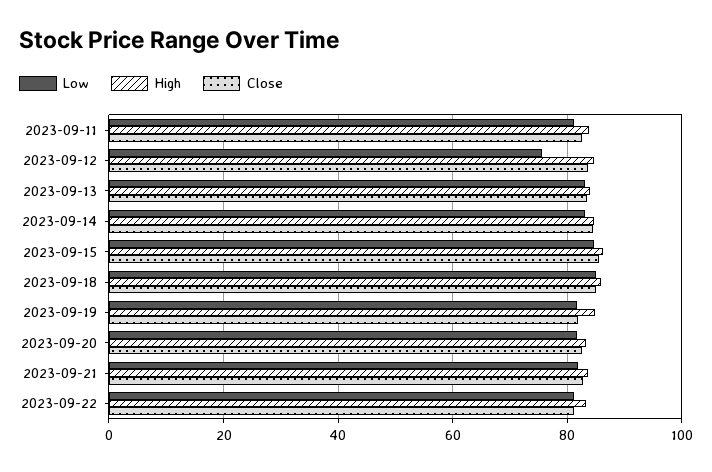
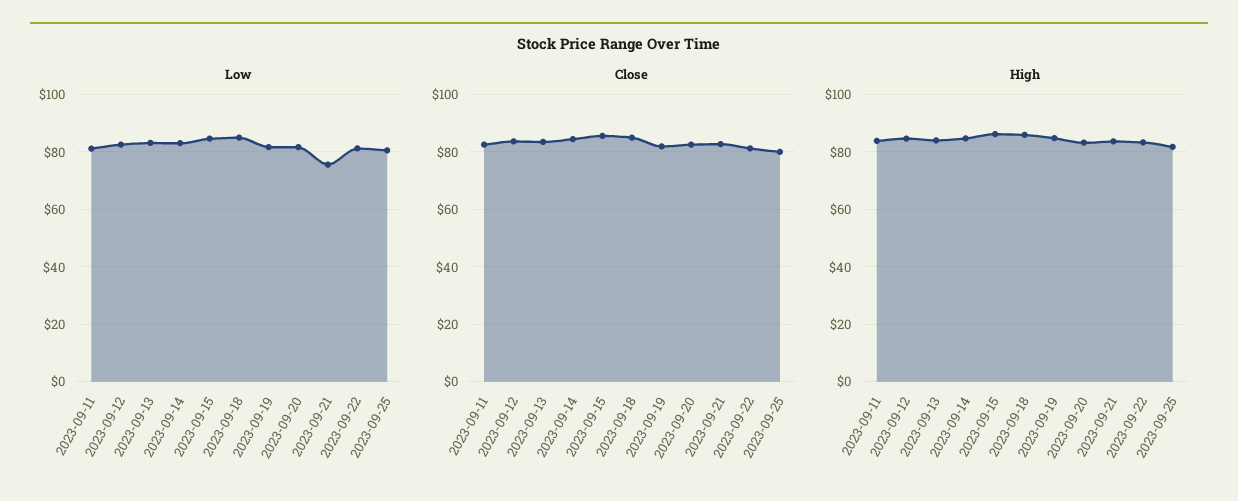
Low, 2023-09-12: 76 -> 82.5
Low, 2023-09-21: 82 -> 75
Low, 2023-09-25: none -> 80
Close, 2023-09-25: none -> 80
High, 2023-09-25: none -> 82.5

